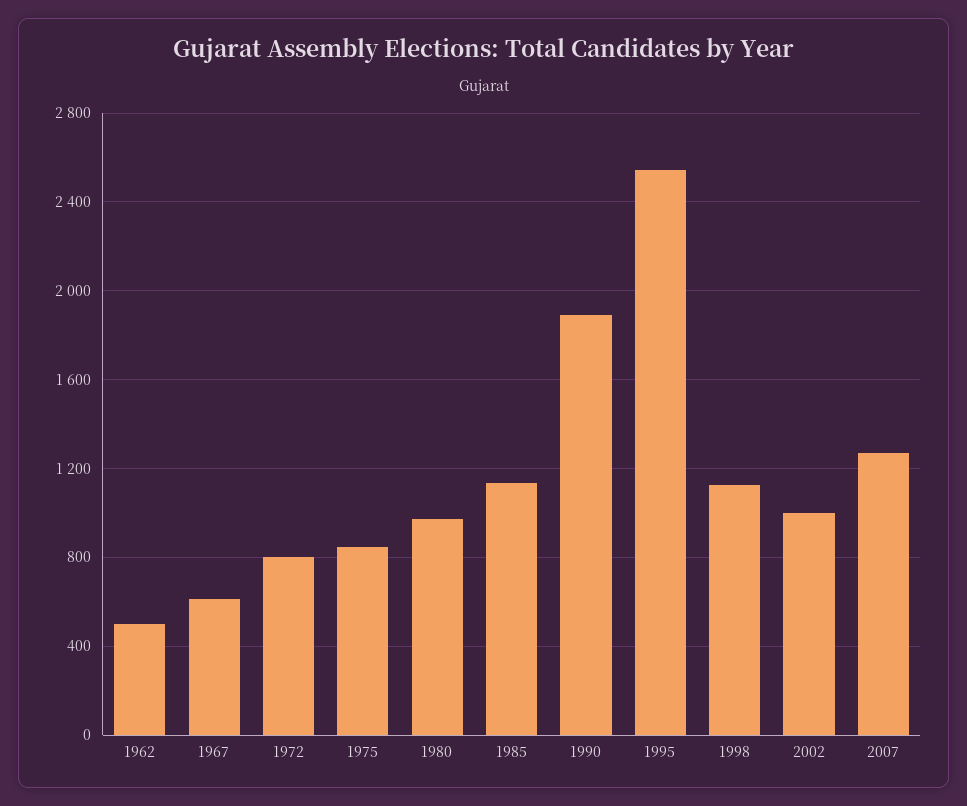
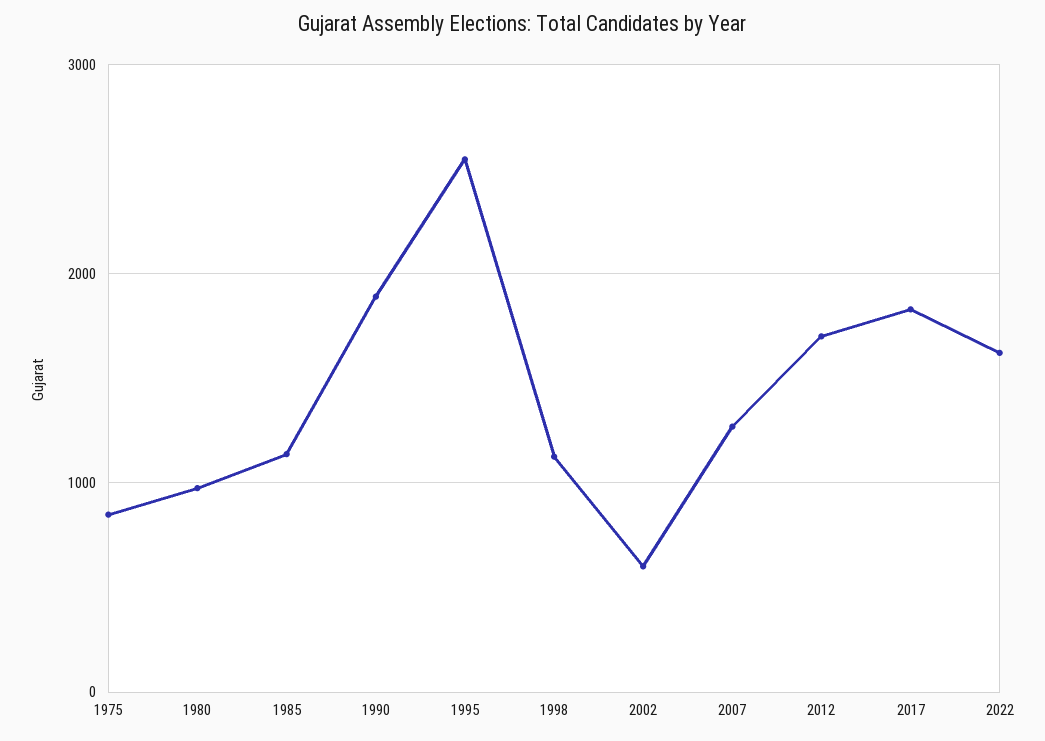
1962: 500 -> none
1967: 600 -> none
1972: 800 -> none
2002: 1000 -> 600
2012: none -> 1700
2017: none -> 1800
2022: none -> 1600

